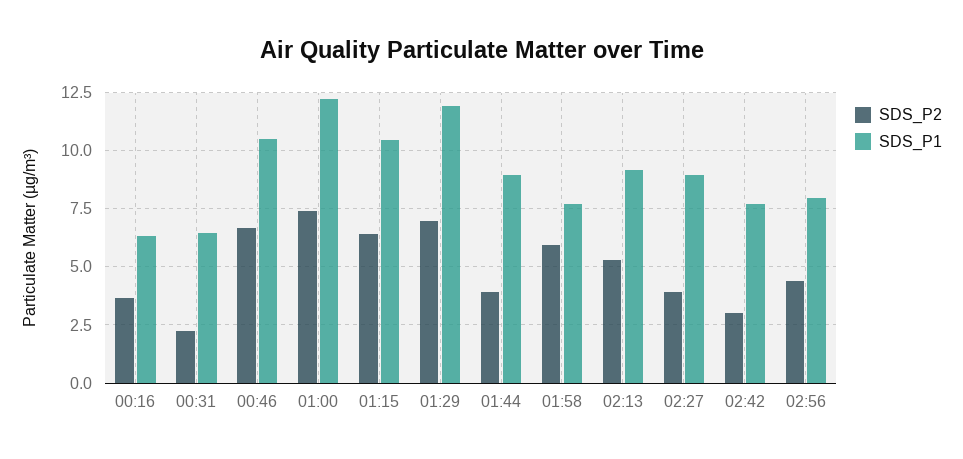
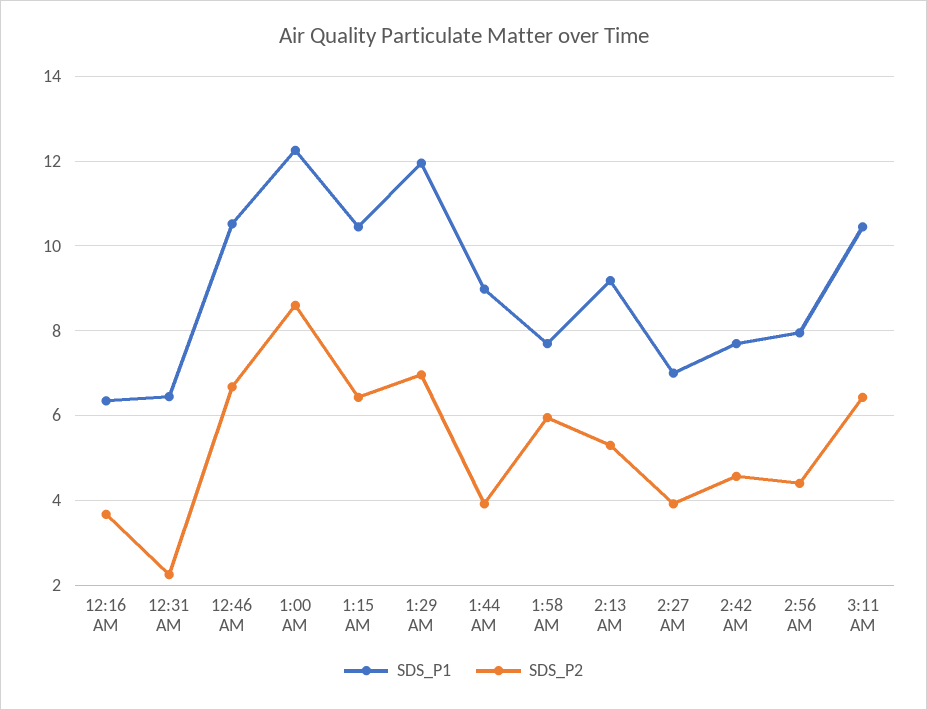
SDS_P2, 01:00: 7.5 -> 8.6
SDS_P1, 02:27: 9 -> 7
SDS_P2, 02:42: 3 -> 4.6
SDS_P1, 3:11 AM: none -> 10.4
SDS_P2, 3:11 AM: none -> 6.4

